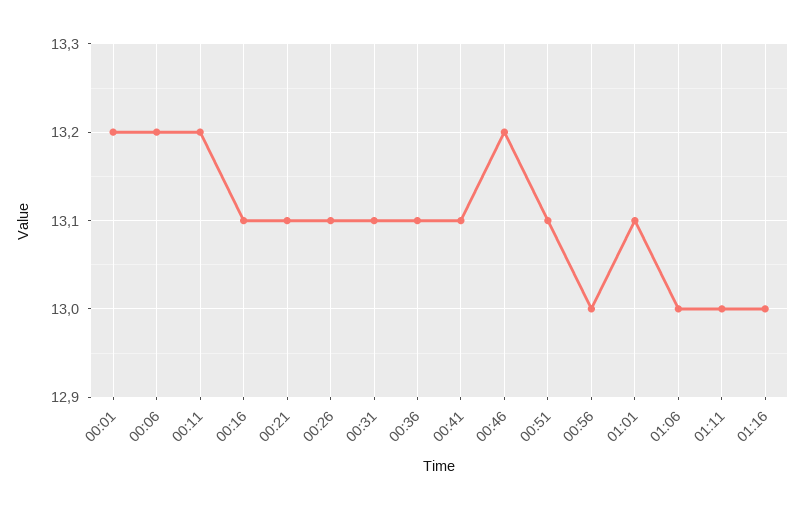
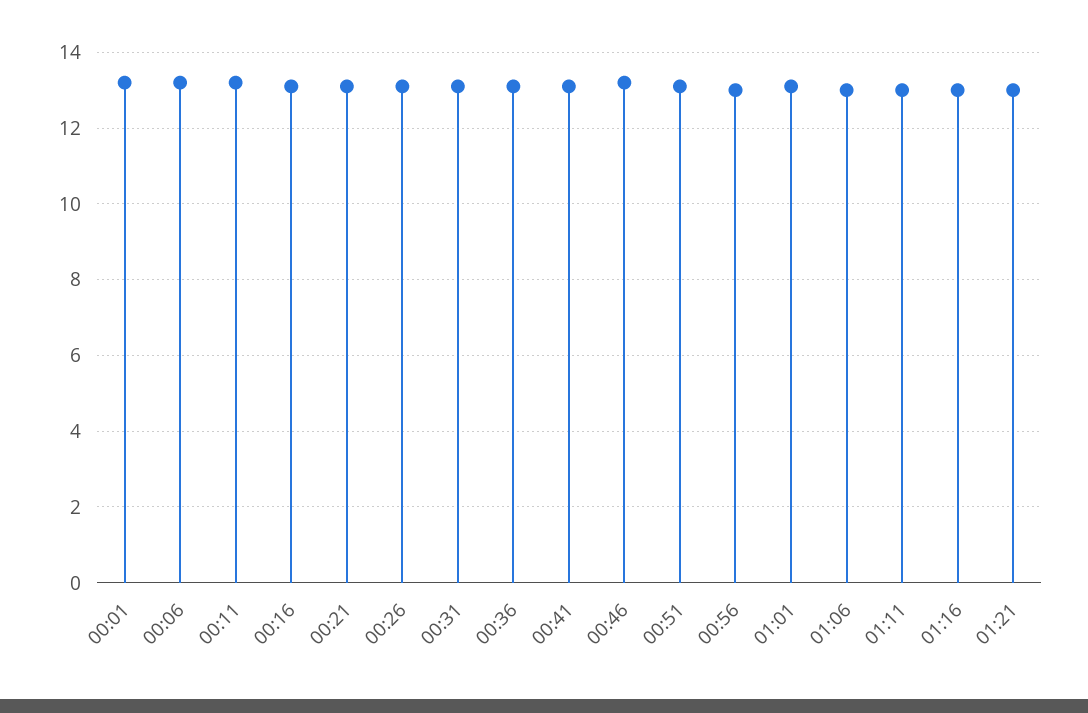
01:21: none -> 13

